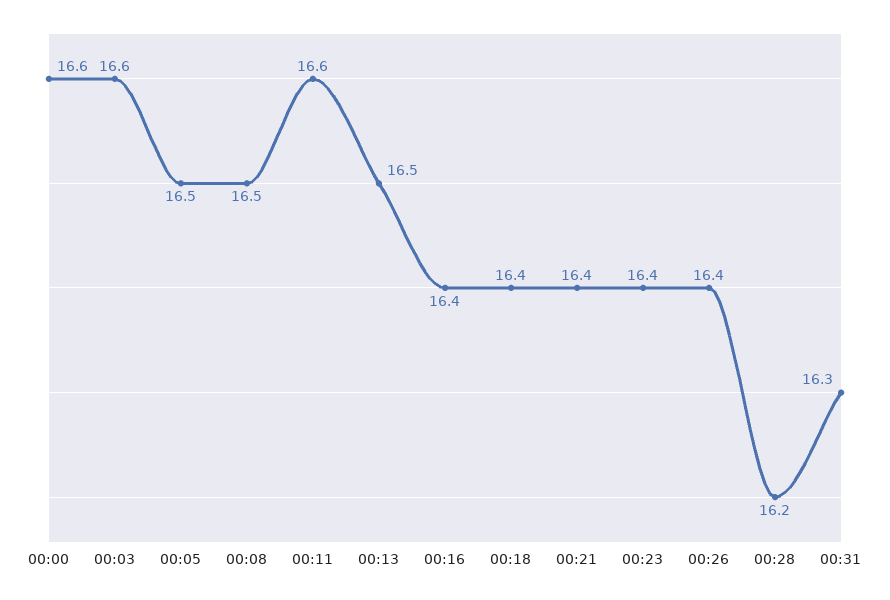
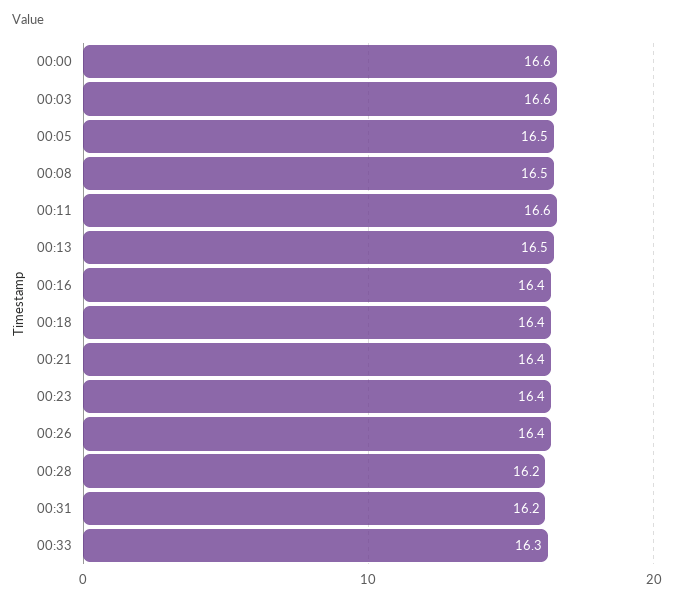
00:31: 16.3 -> 16.2
00:33: none -> 16.3

